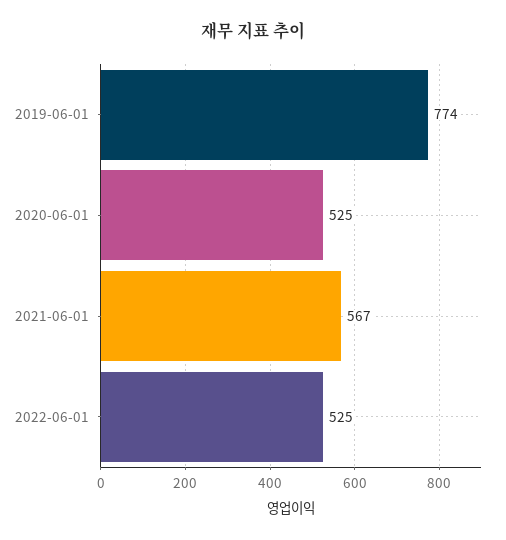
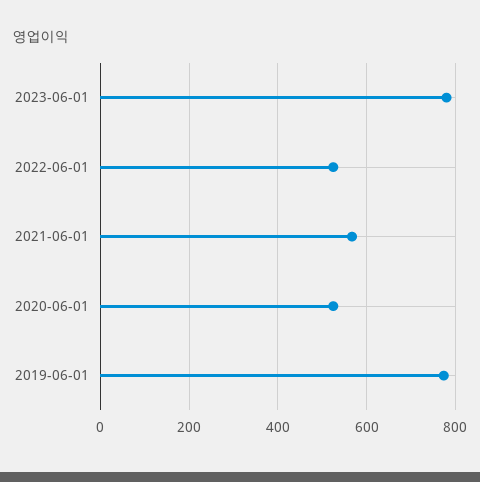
2023-06-01: none -> 780

